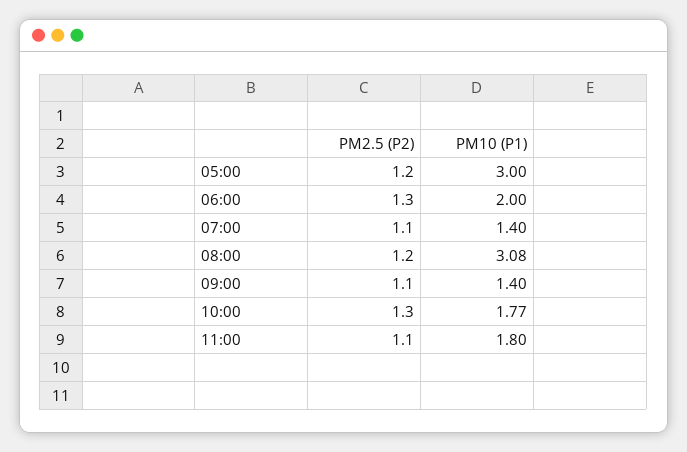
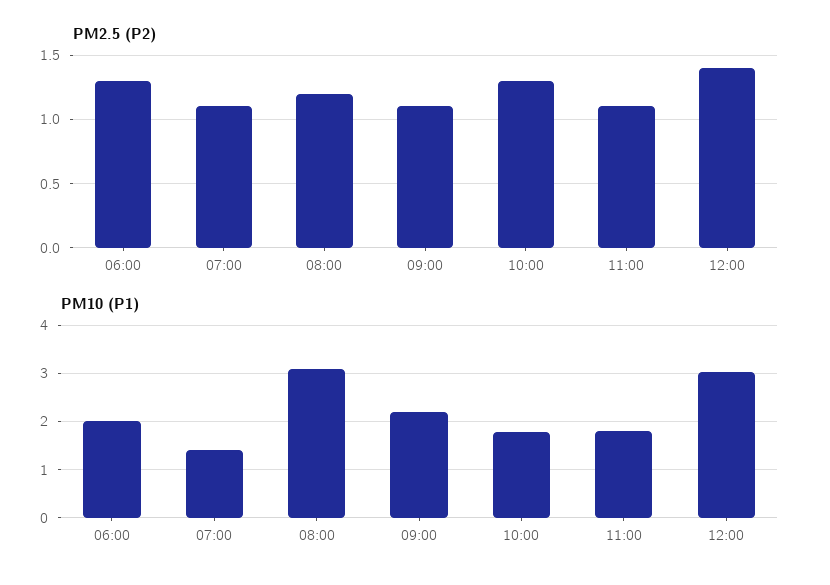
PM2.5 (P2), 05:00: 1.2 -> none
PM10 (P1), 05:00: 3 -> none
PM10 (P1), 09:00: 1.4 -> 2.2
PM2.5 (P2), 12:00: none -> 1.4
PM10 (P1), 12:00: none -> 3

